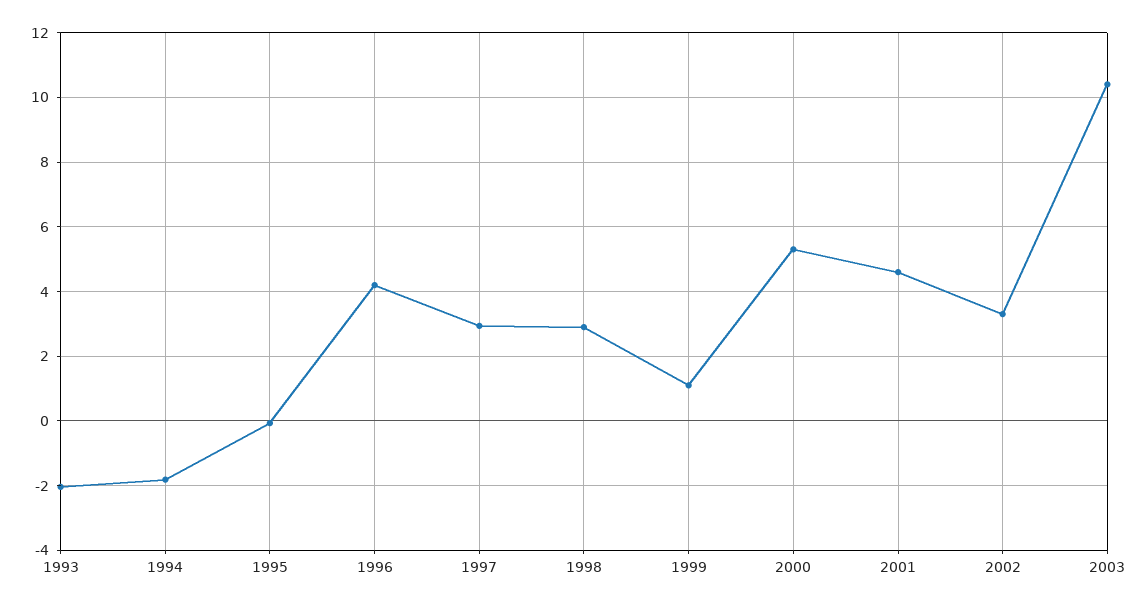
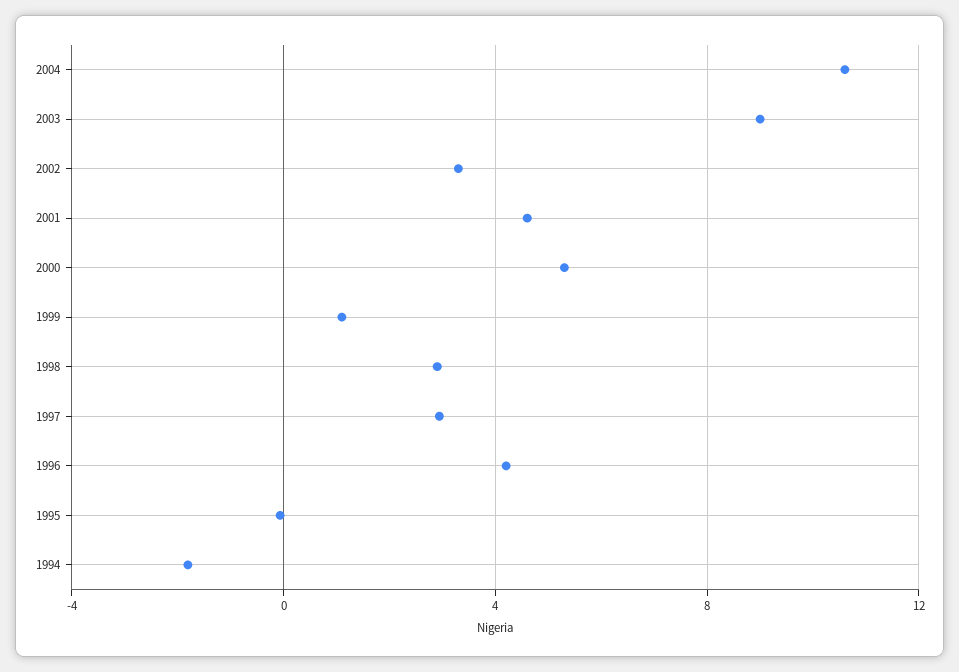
1993: -2 -> none
2003: 10.4 -> 9
2004: none -> 10.5

